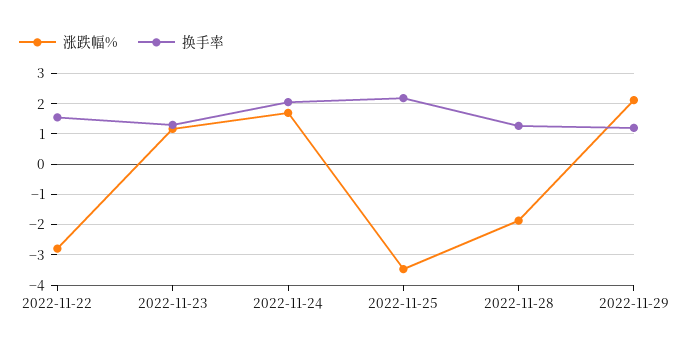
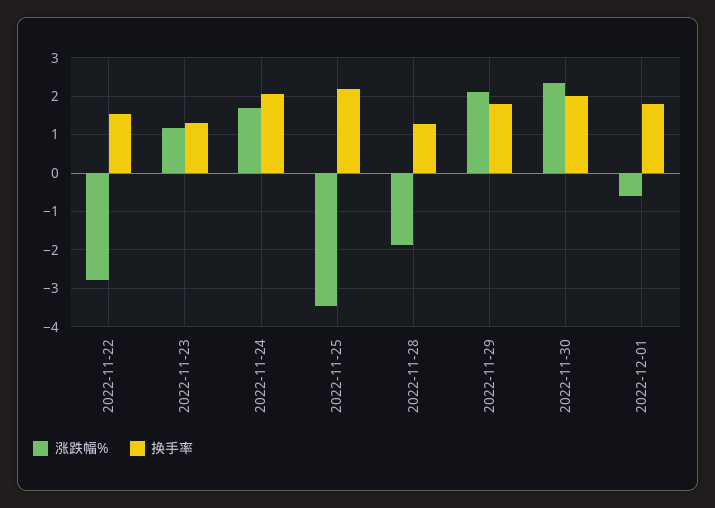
换手率, 2022-11-29: 1.2 -> 1.8
涨跌幅%, 2022-11-30: none -> 2.4
换手率, 2022-11-30: none -> 2
涨跌幅%, 2022-12-01: none -> -0.6
换手率, 2022-12-01: none -> 1.8

